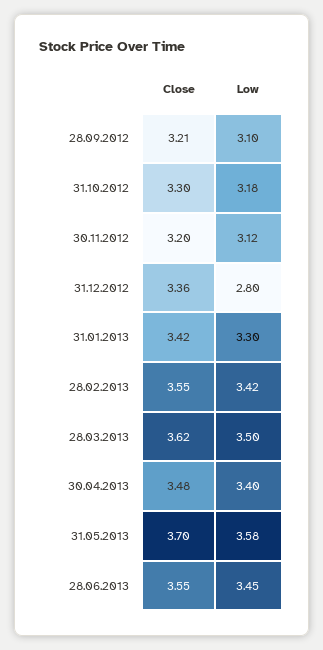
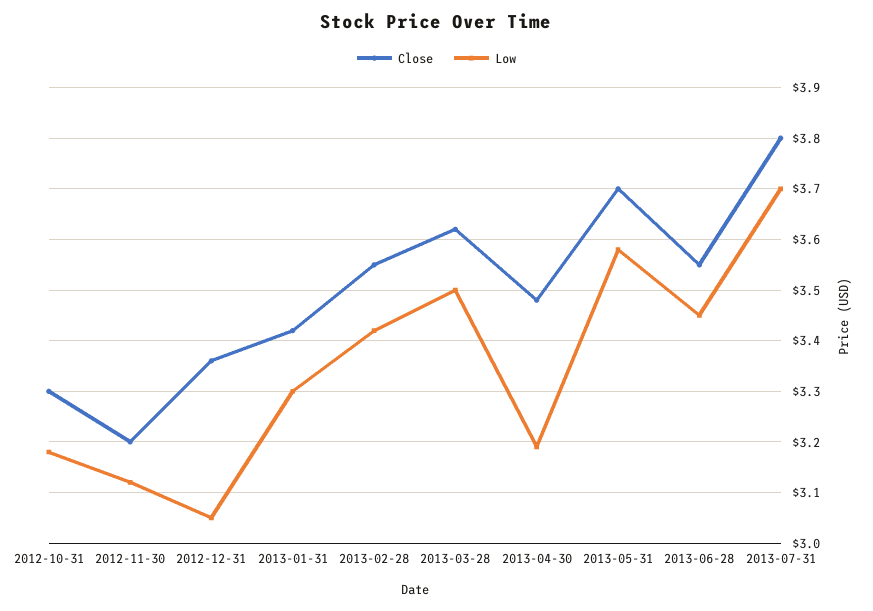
Close, 28.09.2012: 3.21 -> none
Low, 28.09.2012: 3.1 -> none
Low, 31.12.2012: 2.8 -> 3.05
Low, 30.04.2013: 3.4 -> 3.2
Close, 2013-07-31: none -> 3.8
Low, 2013-07-31: none -> 3.7

